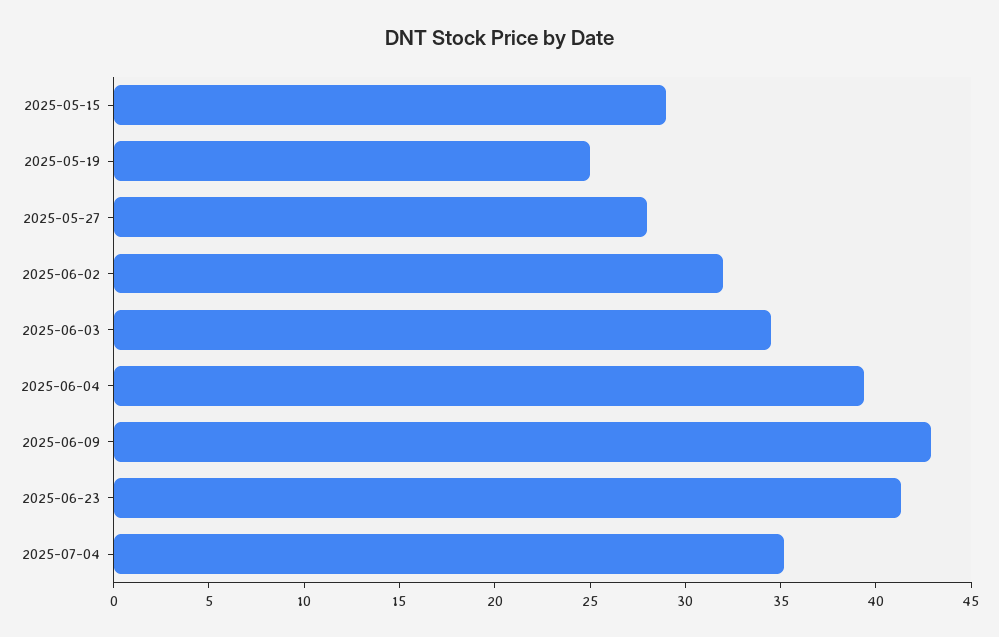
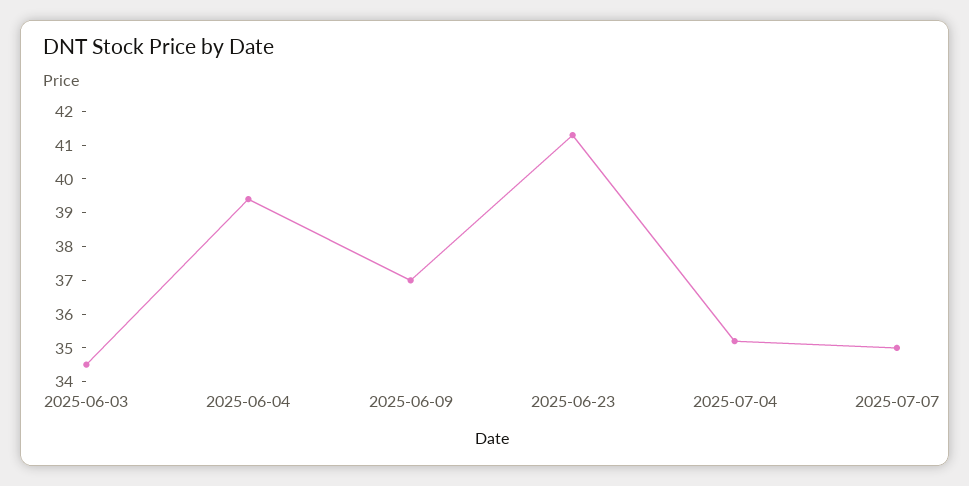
2025-05-15: 29 -> none
2025-05-19: 25 -> none
2025-05-27: 28 -> none
2025-06-02: 32 -> none
2025-06-09: 43 -> 37
2025-07-07: none -> 35

